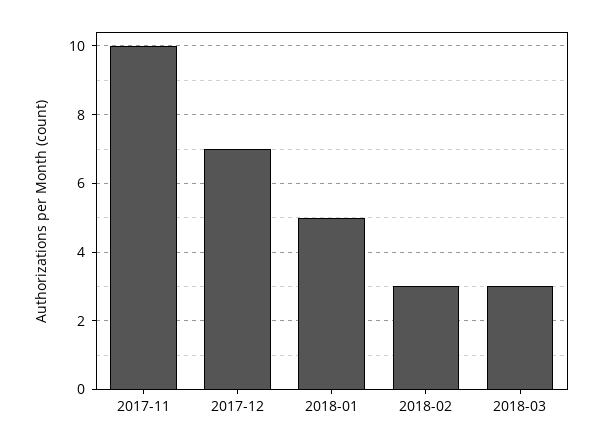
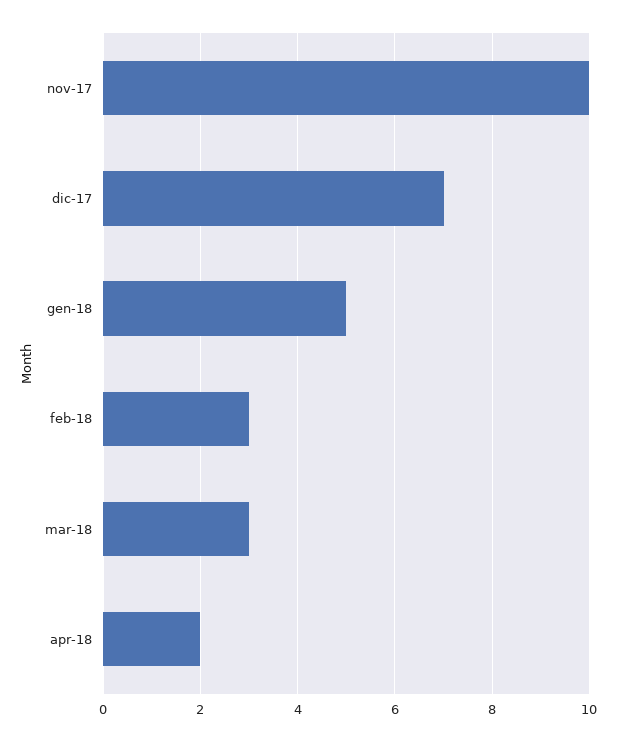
apr-18: none -> 2

